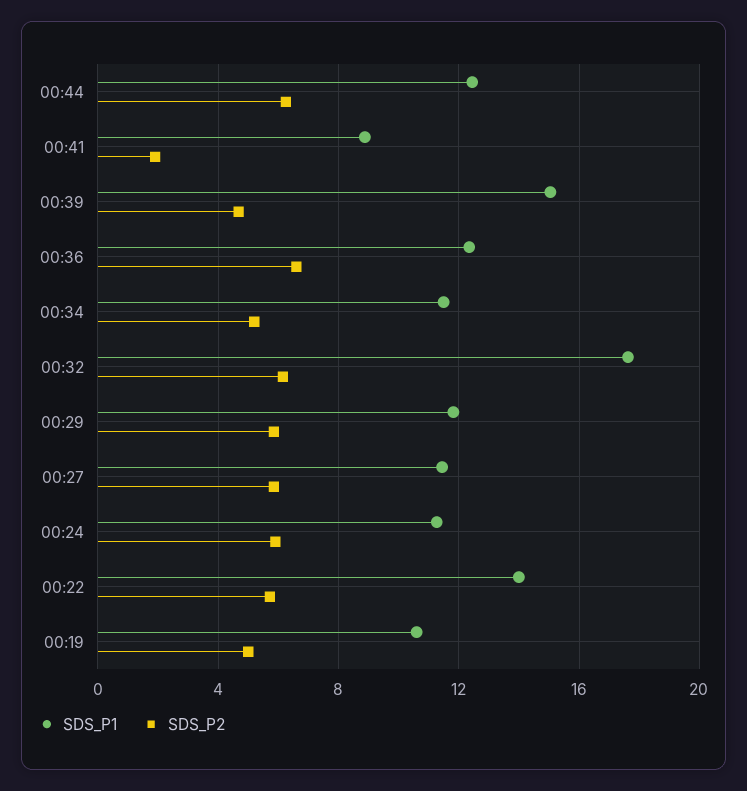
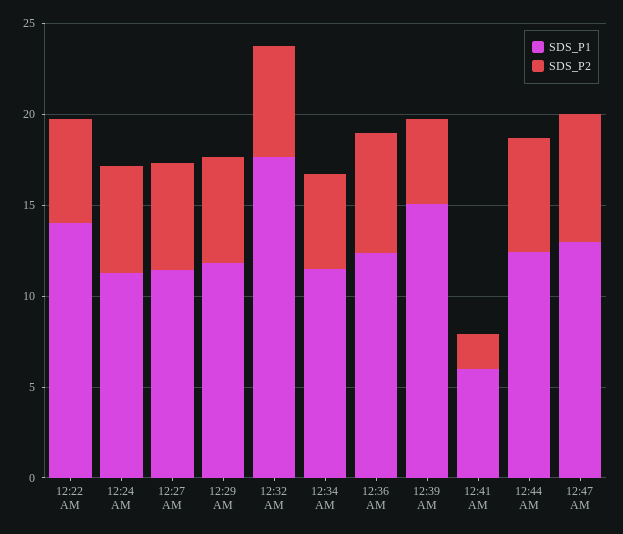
SDS_P1, 00:41: 9 -> 6
SDS_P1, 00:19: 10.5 -> none
SDS_P2, 00:19: 5 -> none
SDS_P1, 12:47 AM: none -> 13
SDS_P2, 12:47 AM: none -> 7

